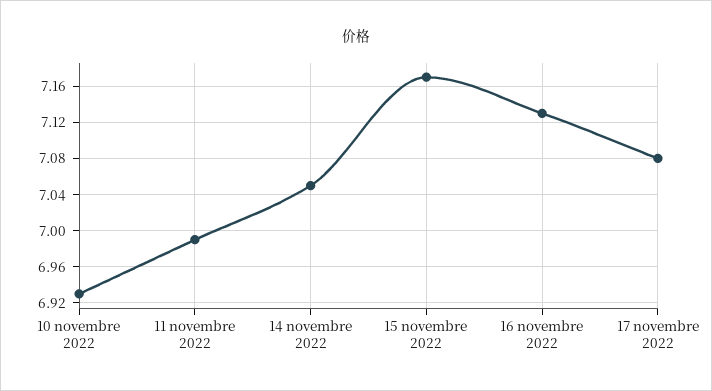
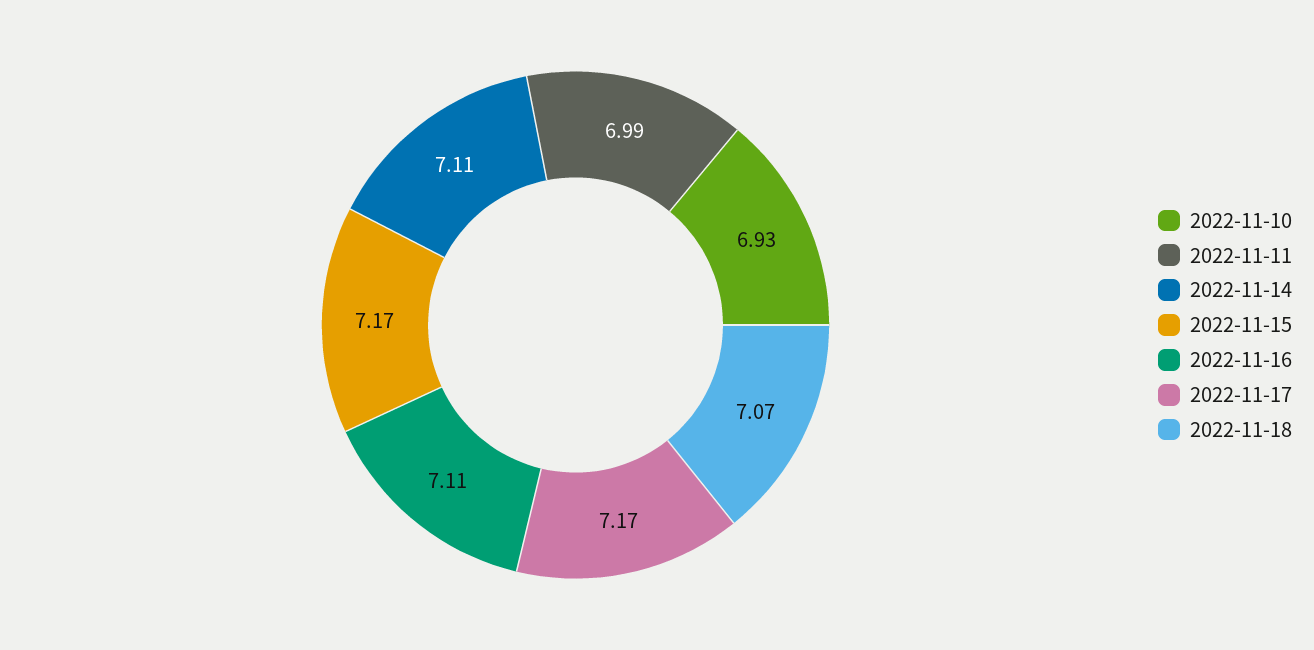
14 novembre 2022: 7.05 -> 7.11
16 novembre 2022: 7.13 -> 7.11
17 novembre 2022: 7.08 -> 7.17
2022-11-18: none -> 7.07

